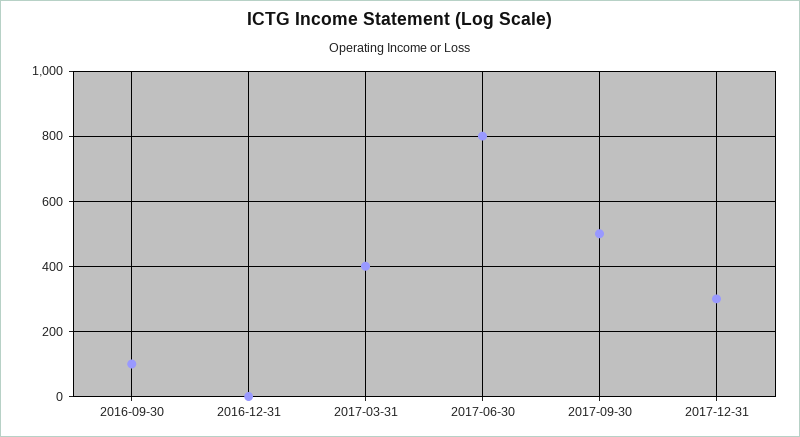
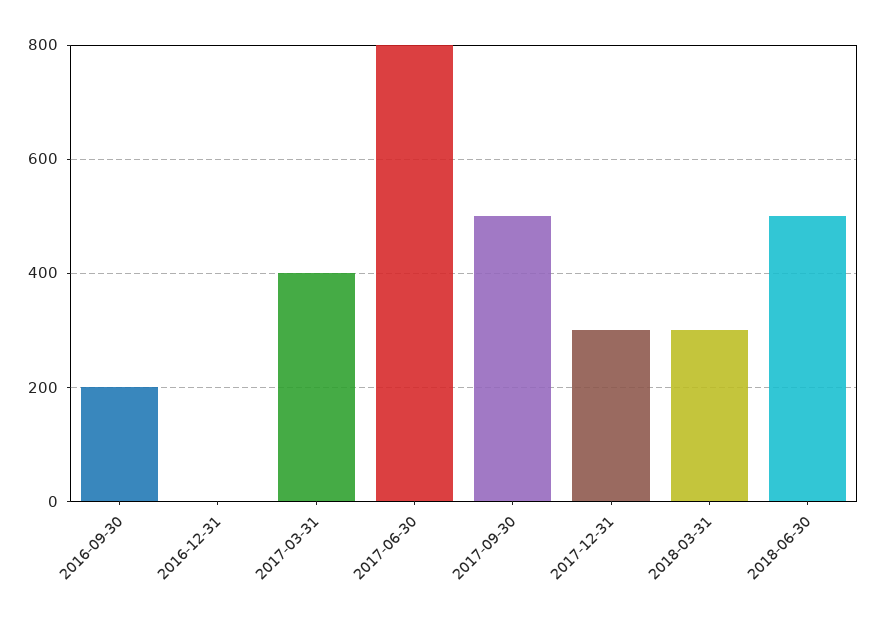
2016-09-30: 100 -> 200
2018-03-31: none -> 300
2018-06-30: none -> 500

